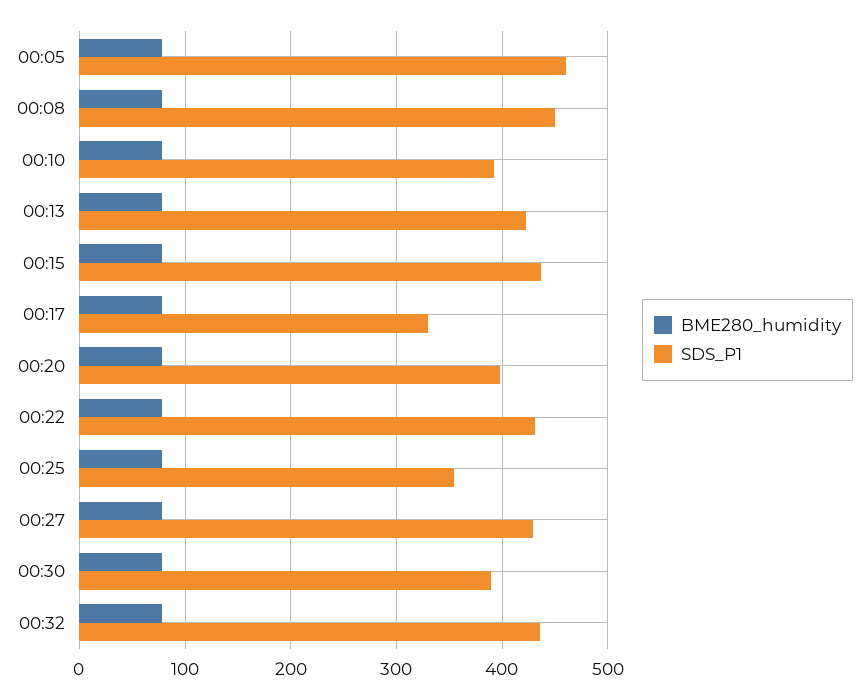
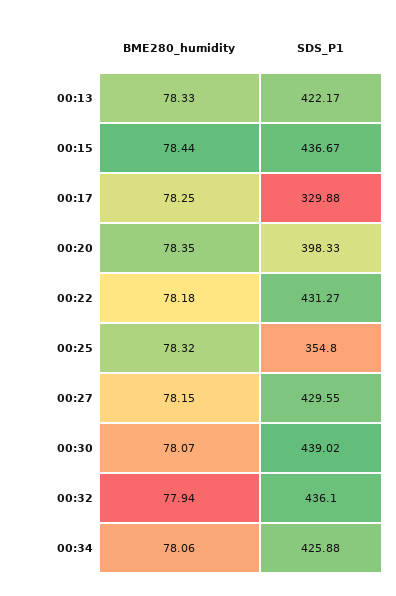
BME280_humidity, 00:05: 80 -> none
SDS_P1, 00:05: 460 -> none
BME280_humidity, 00:08: 80 -> none
SDS_P1, 00:08: 450 -> none
BME280_humidity, 00:10: 80 -> none
SDS_P1, 00:10: 390 -> none
SDS_P1, 00:30: 390 -> 439.02
BME280_humidity, 00:34: none -> 78.06
SDS_P1, 00:34: none -> 425.88

